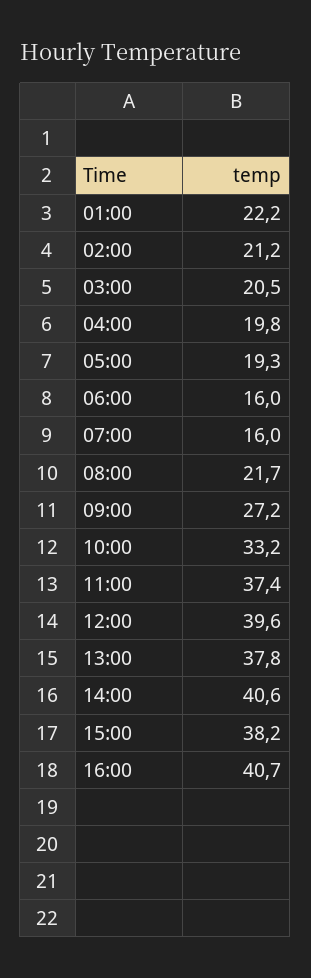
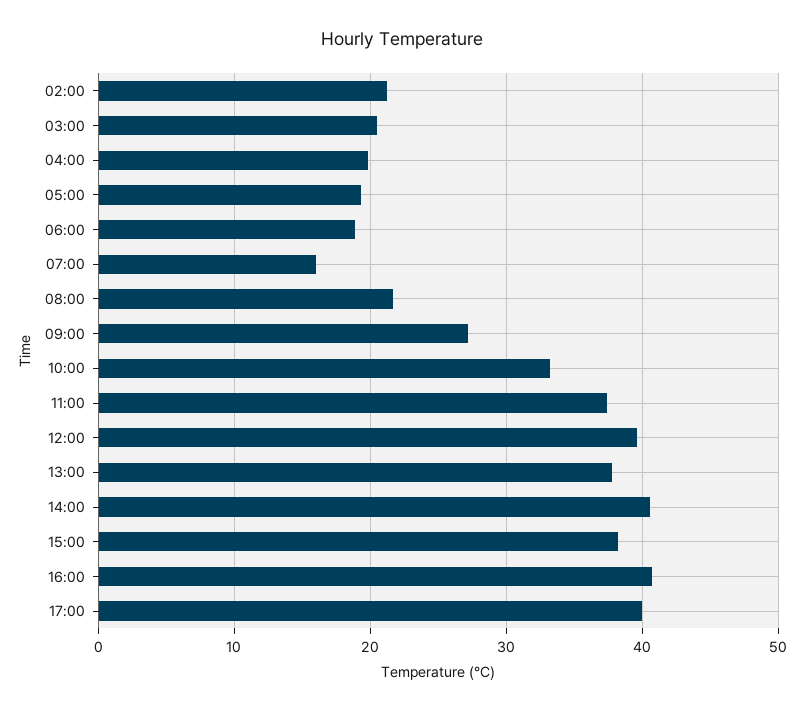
01:00: 22.2 -> none
06:00: 16 -> 19
17:00: none -> 40

